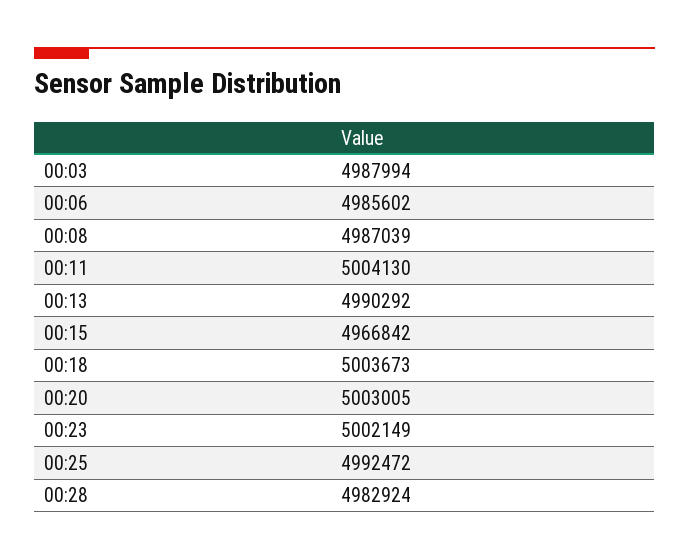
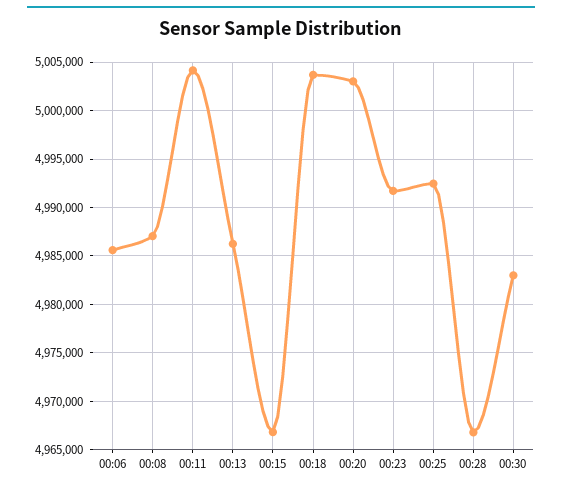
00:03: 4987994 -> none
00:13: 4990292 -> 4986000
00:23: 5002149 -> 4992000
00:28: 4982924 -> 4967000
00:30: none -> 4983000

